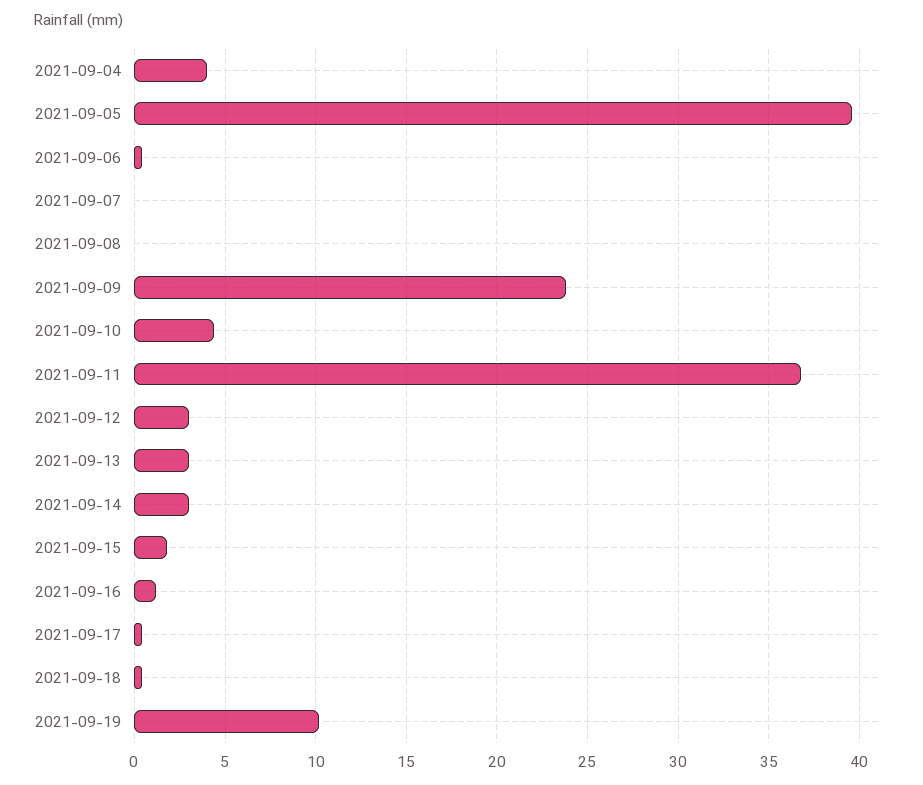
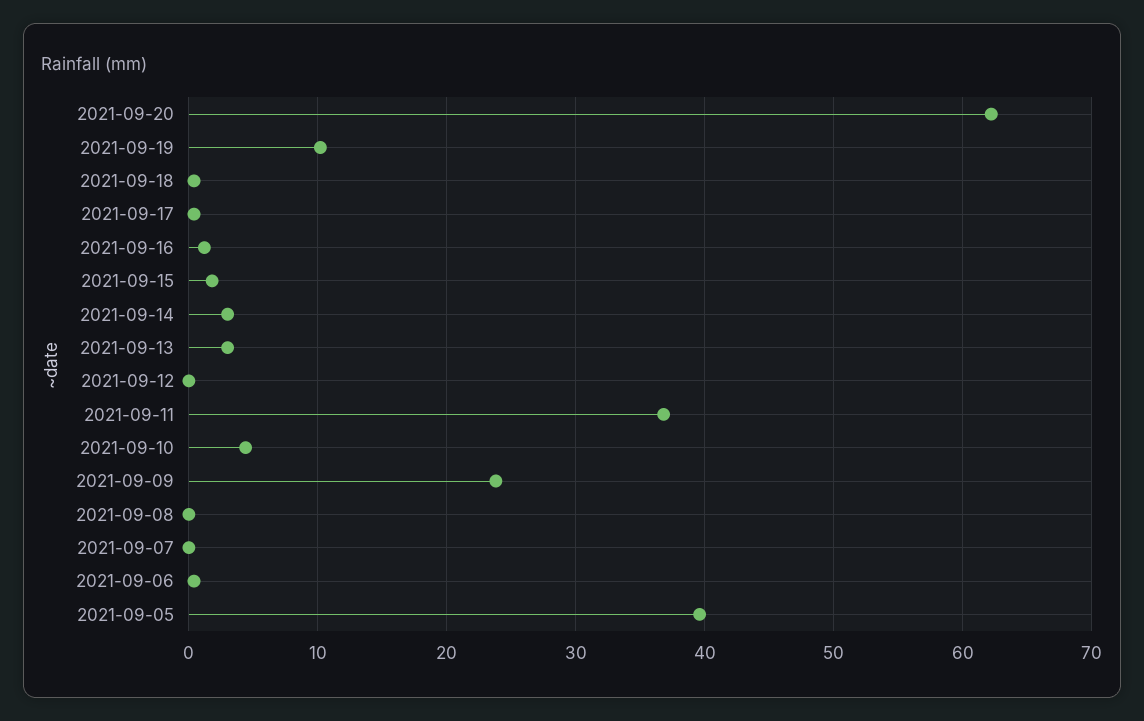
2021-09-04: 4 -> none
2021-09-12: 3 -> 0
2021-09-20: none -> 62

